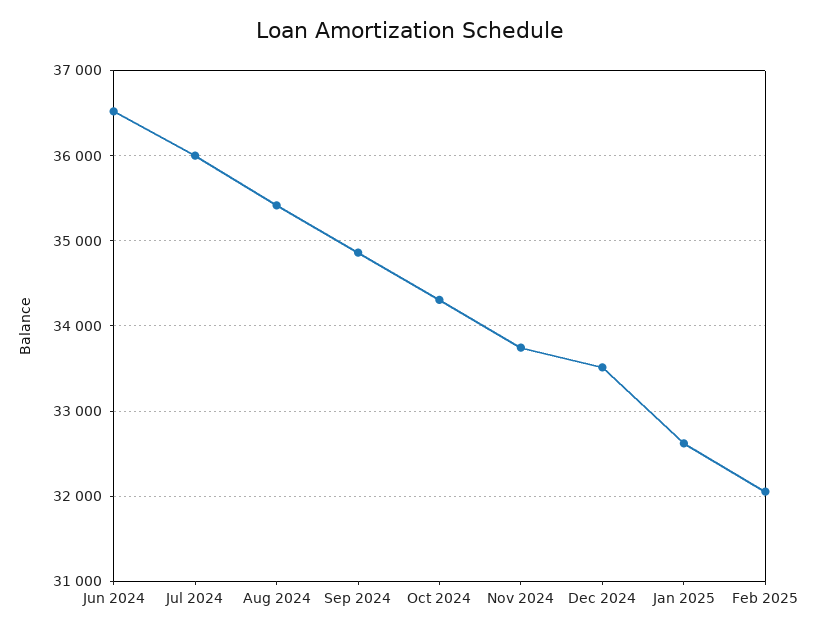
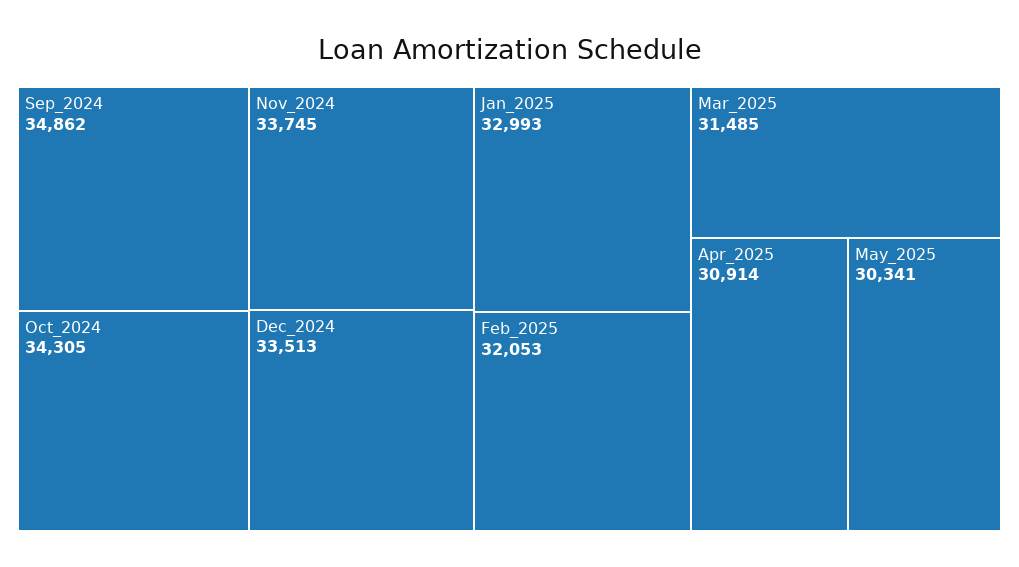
Jun 2024: 36500 -> none
Jul 2024: 36000 -> none
Aug 2024: 35400 -> none
Jan 2025: 32600 -> 32993
Mar_2025: none -> 31485
Apr_2025: none -> 30914
May_2025: none -> 30341

